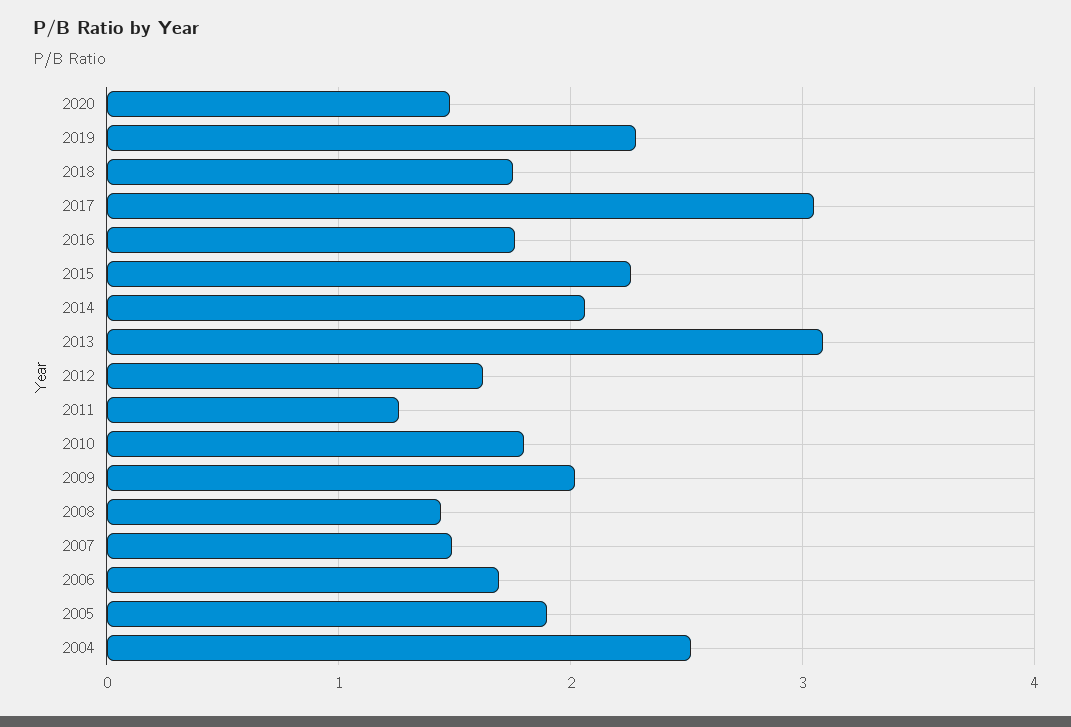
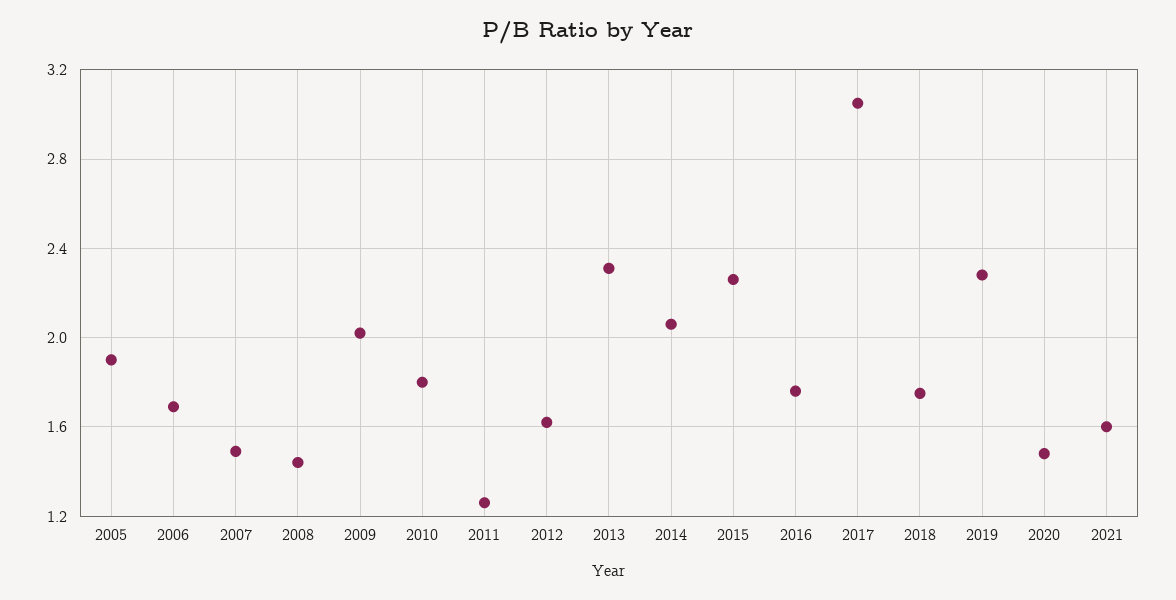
2013: 3.1 -> 2.3
2004: 2.5 -> none
2021: none -> 1.6

